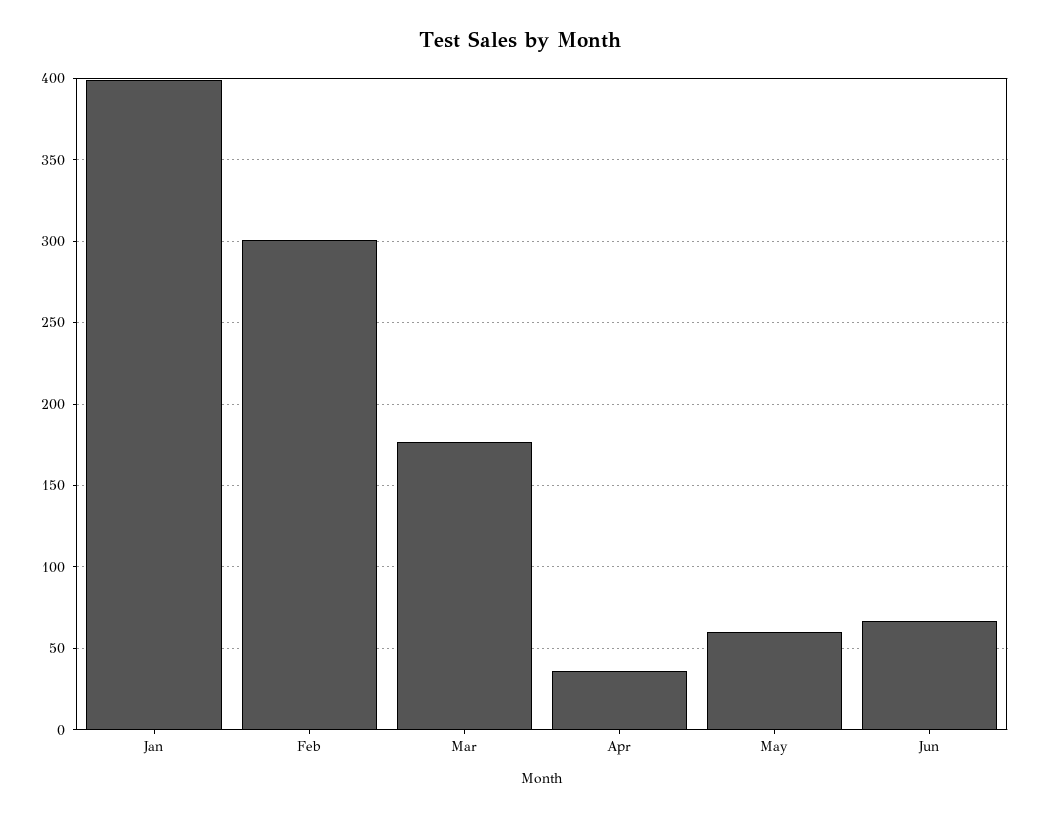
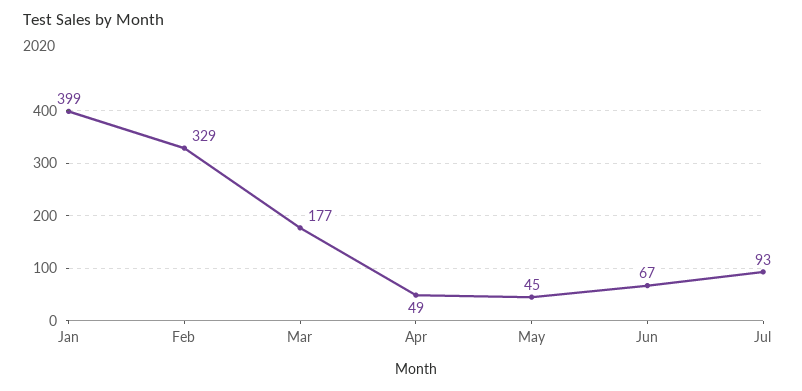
Feb: 300 -> 329
Apr: 35 -> 49
May: 60 -> 45
Jul: none -> 93

